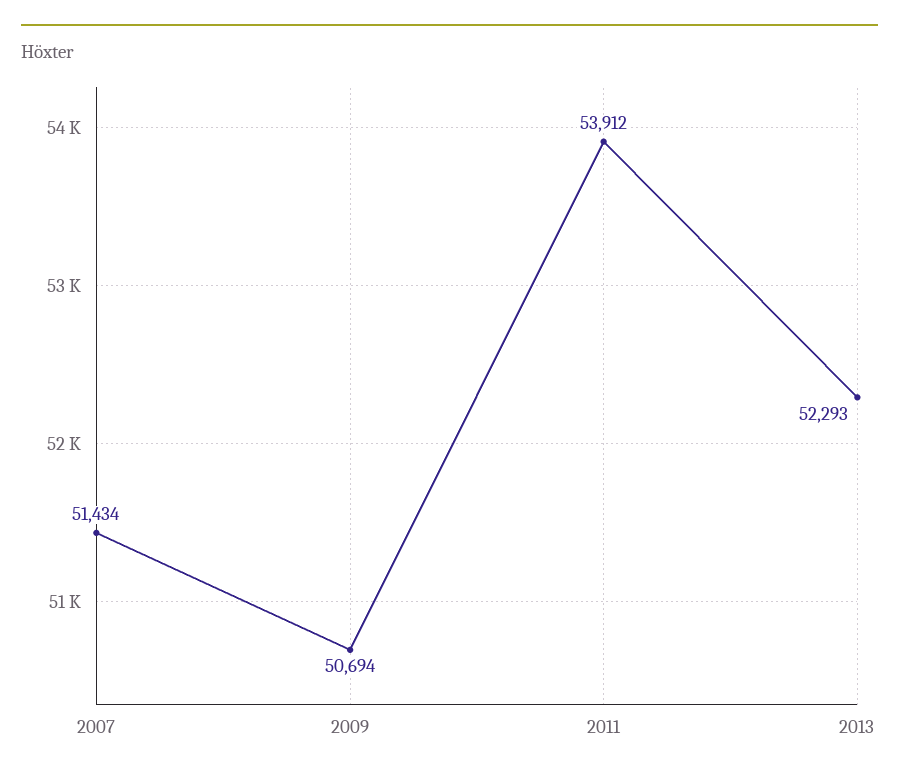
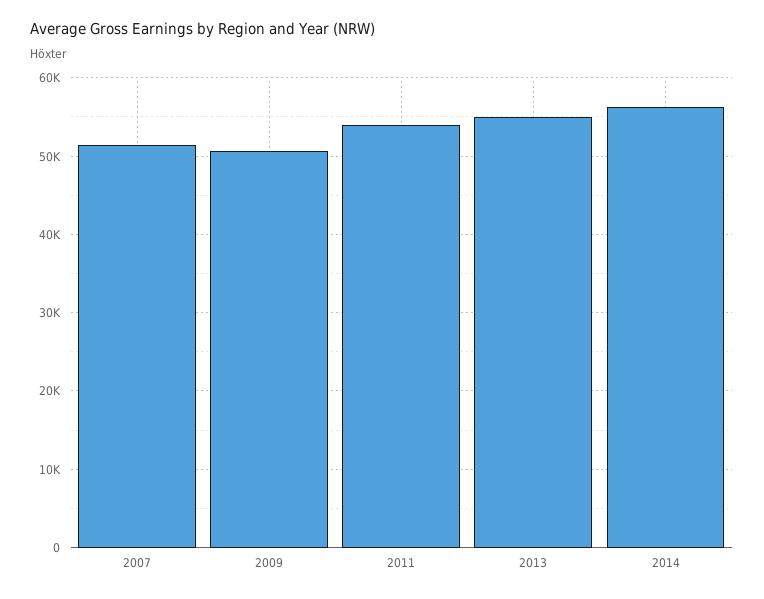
2013: 52293 -> 55000
2014: none -> 56000

